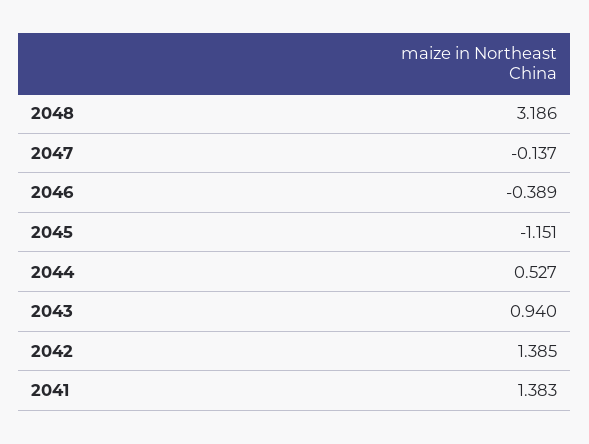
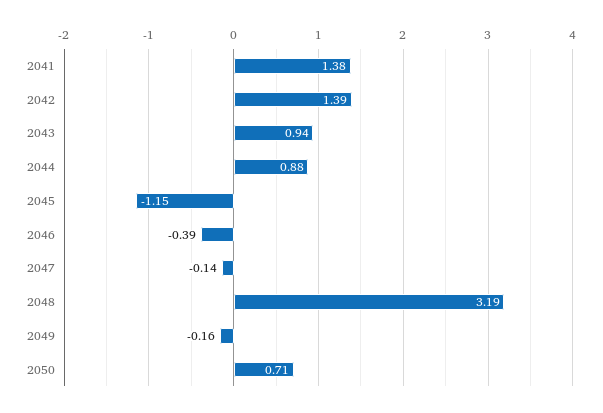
2044: 0.527 -> 0.88
2049: none -> -0.16
2050: none -> 0.71

